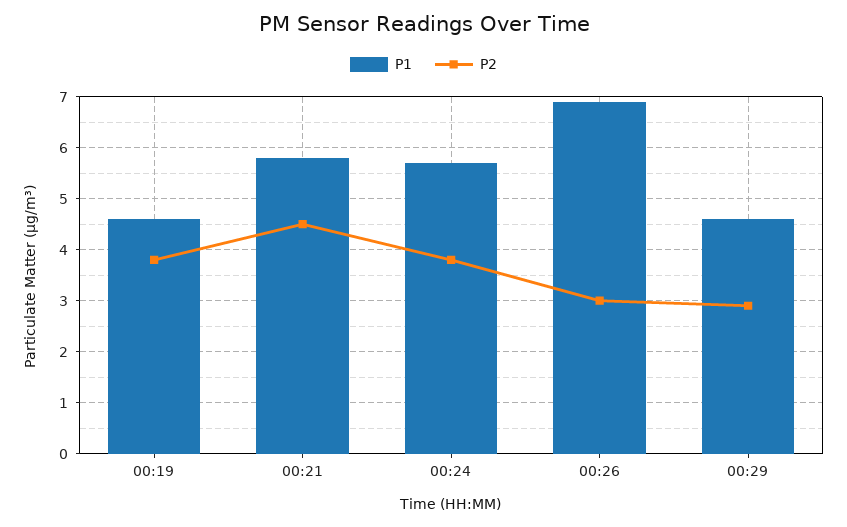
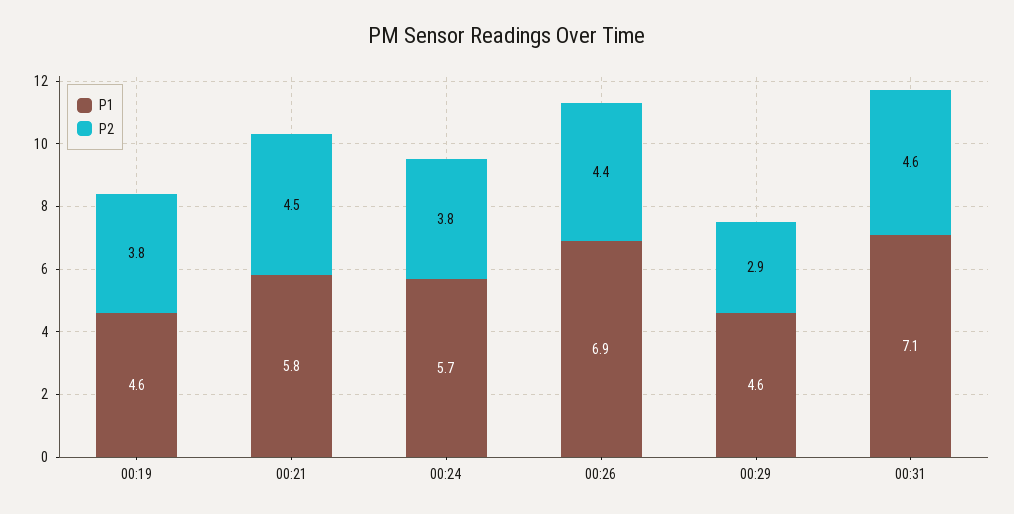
P2, 00:26: 3 -> 4.4
P1, 00:31: none -> 7.1
P2, 00:31: none -> 4.6

